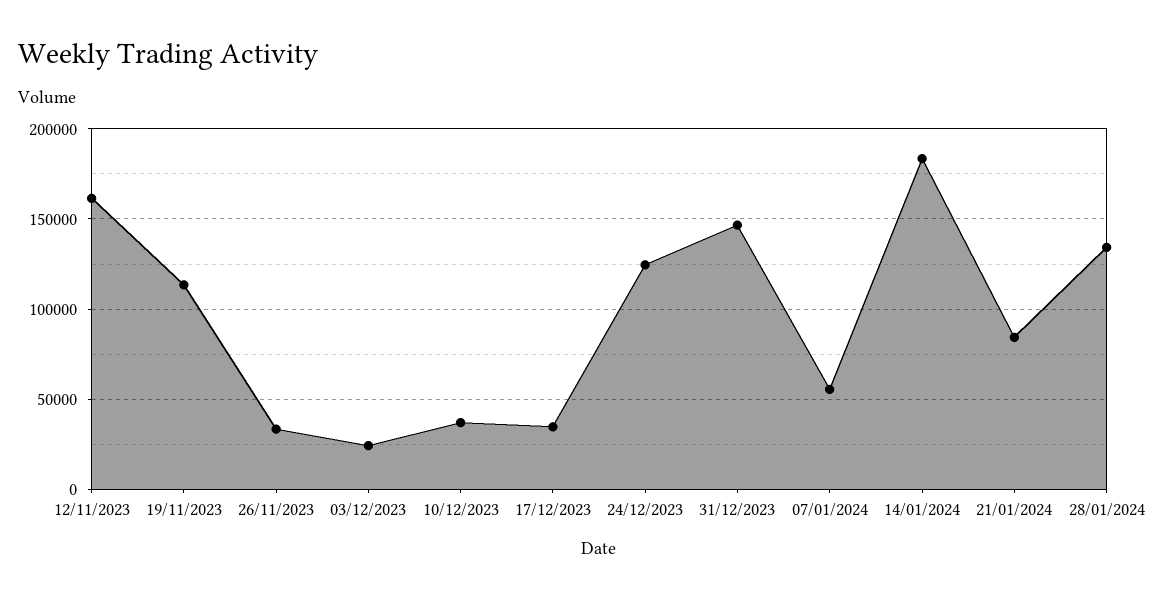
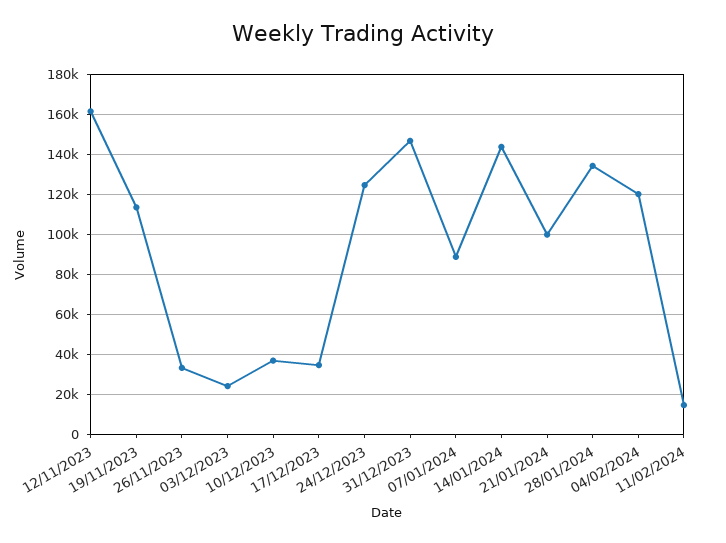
07/01/2024: 55000 -> 90000
14/01/2024: 185000 -> 145000
21/01/2024: 85000 -> 100000
04/02/2024: none -> 120000
11/02/2024: none -> 15000

